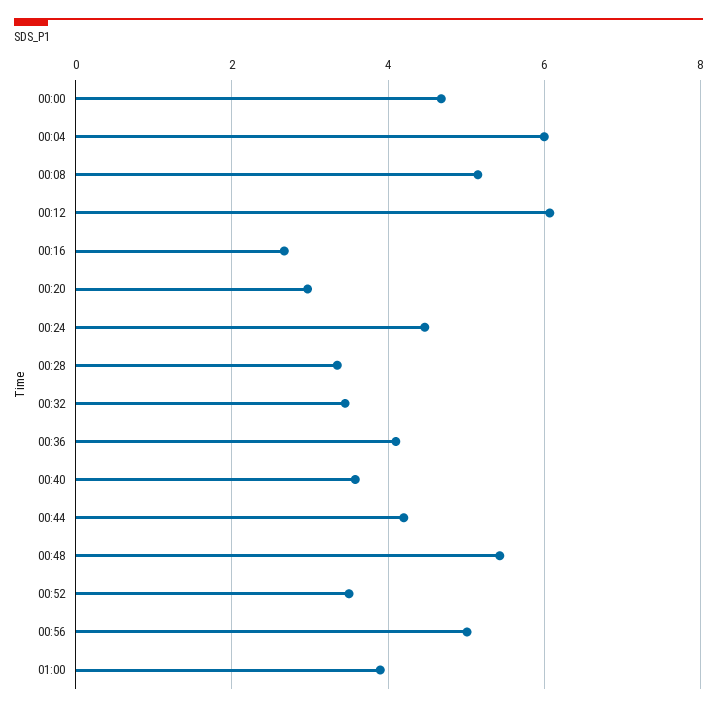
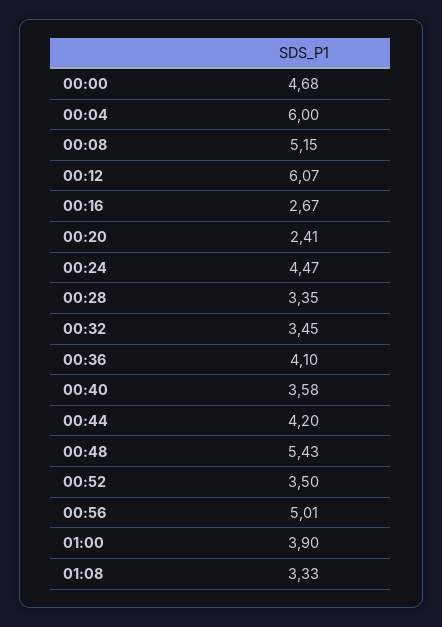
00:20: 3 -> 2.41
01:08: none -> 3.33

